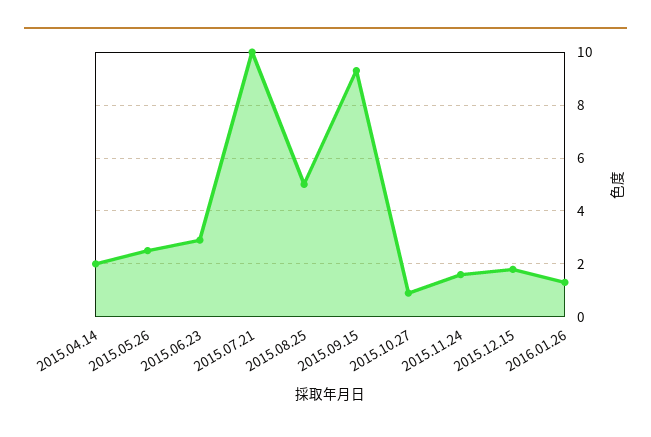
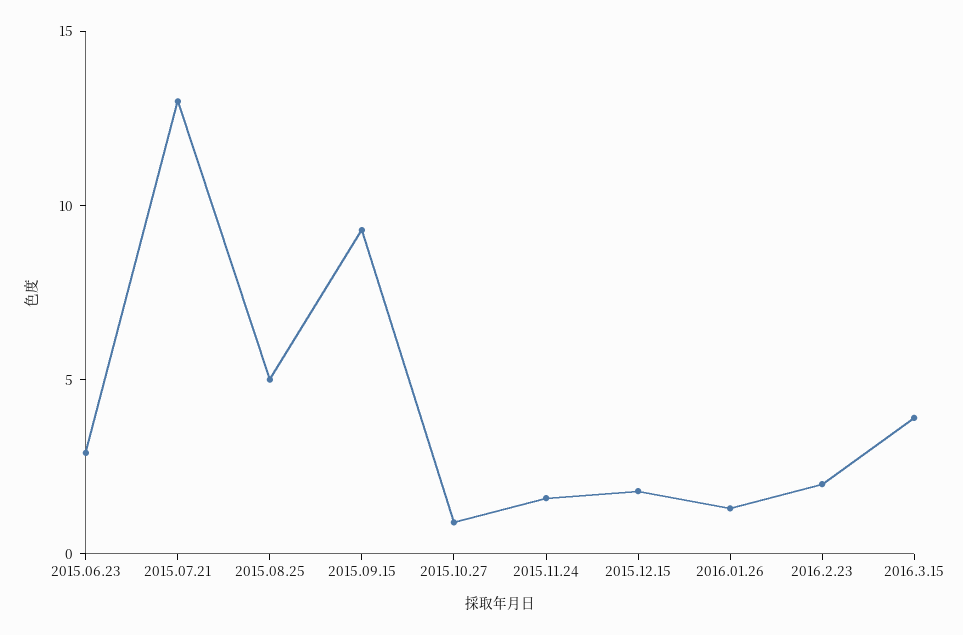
2015.04.14: 2 -> none
2015.05.26: 2.5 -> none
2015.07.21: 10 -> 13
2016.2.23: none -> 2
2016.3.15: none -> 4

